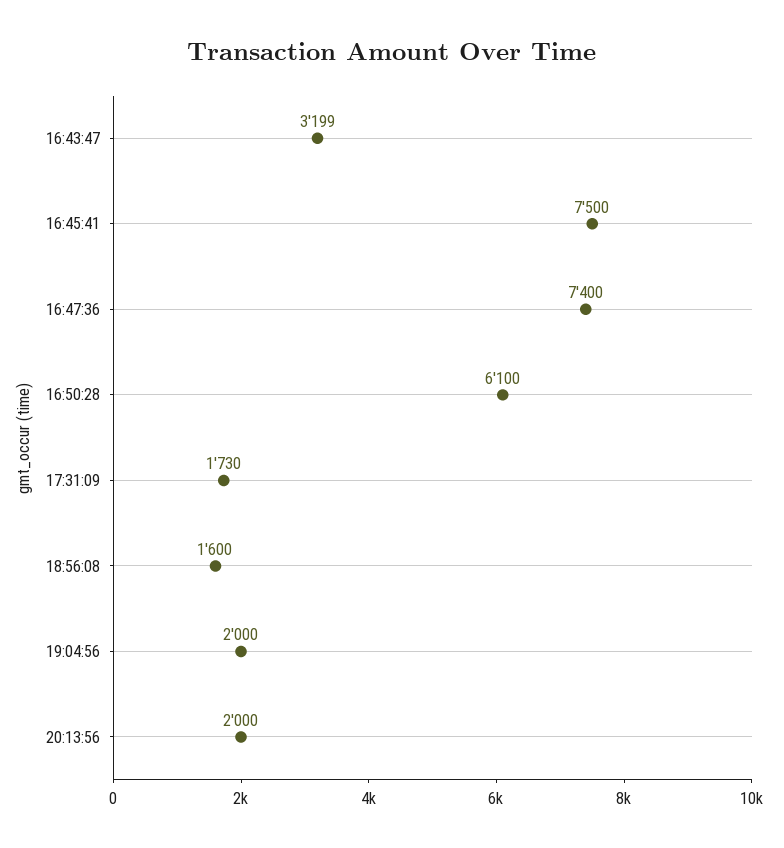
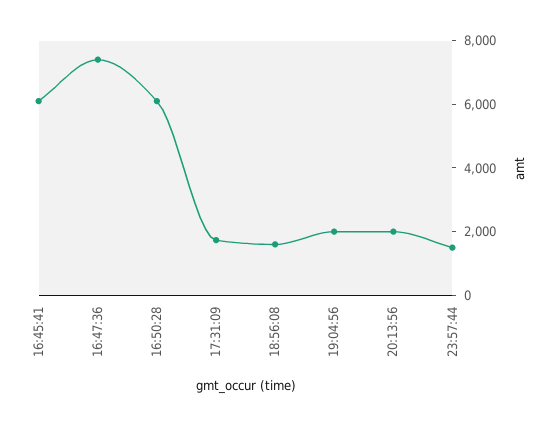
16:43:47: 3199 -> none
16:45:41: 7500 -> 6000
23:57:44: none -> 1500

